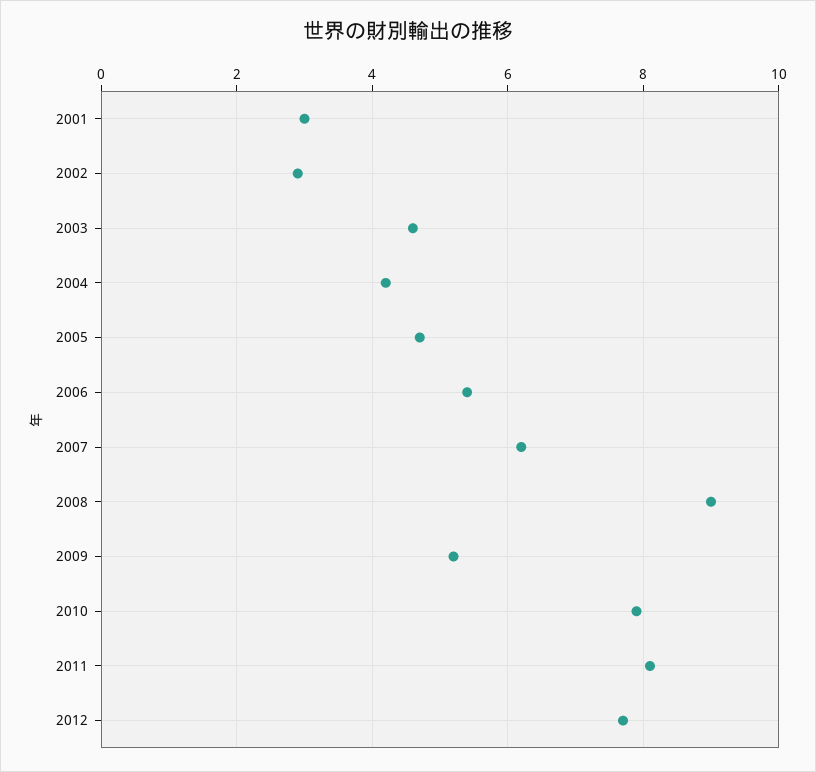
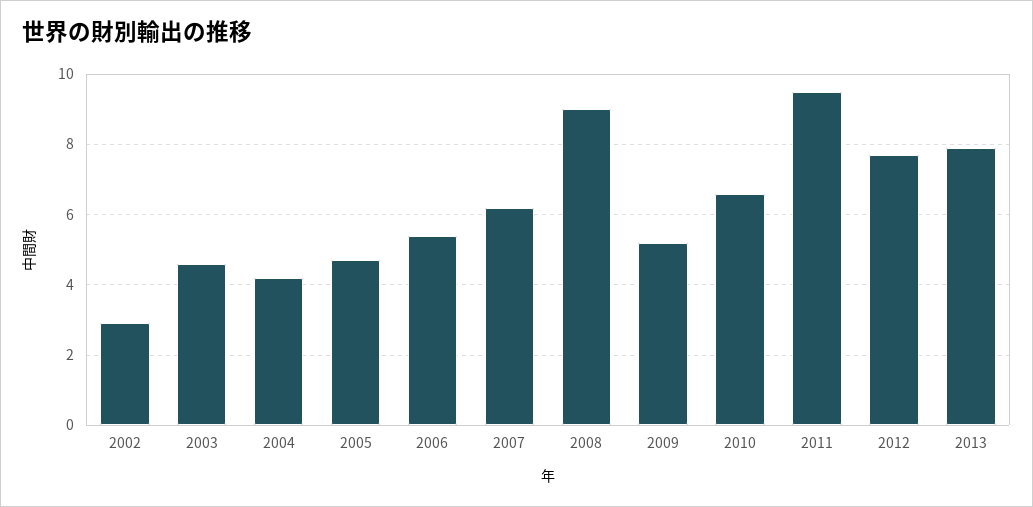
2001: 3 -> none
2010: 8 -> 6.5
2011: 8 -> 9.5
2013: none -> 8

